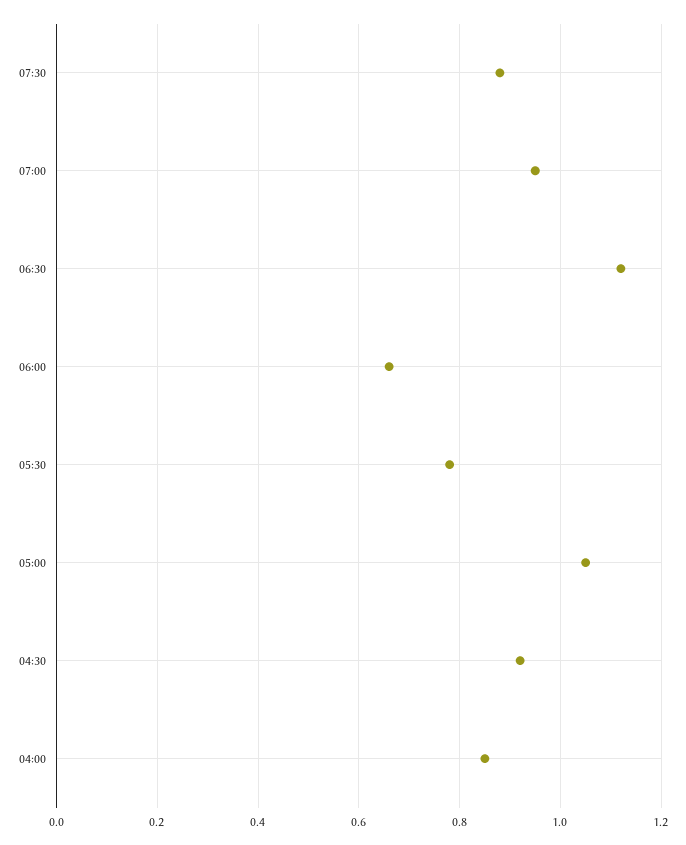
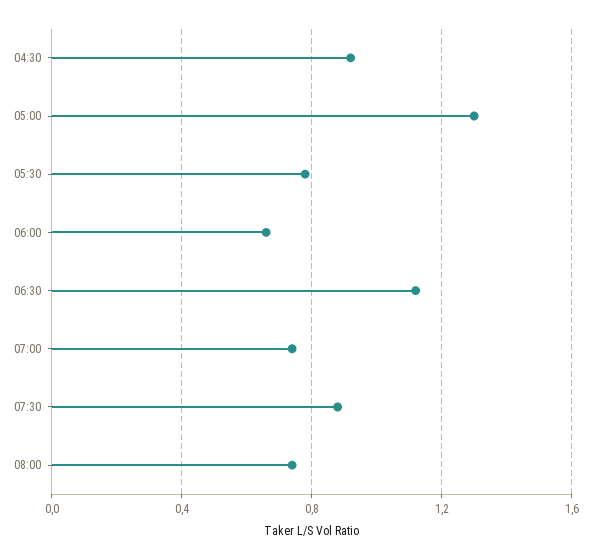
07:00: 0.95 -> 0.75
05:00: 1.05 -> 1.3
04:00: 0.85 -> none
08:00: none -> 0.75

